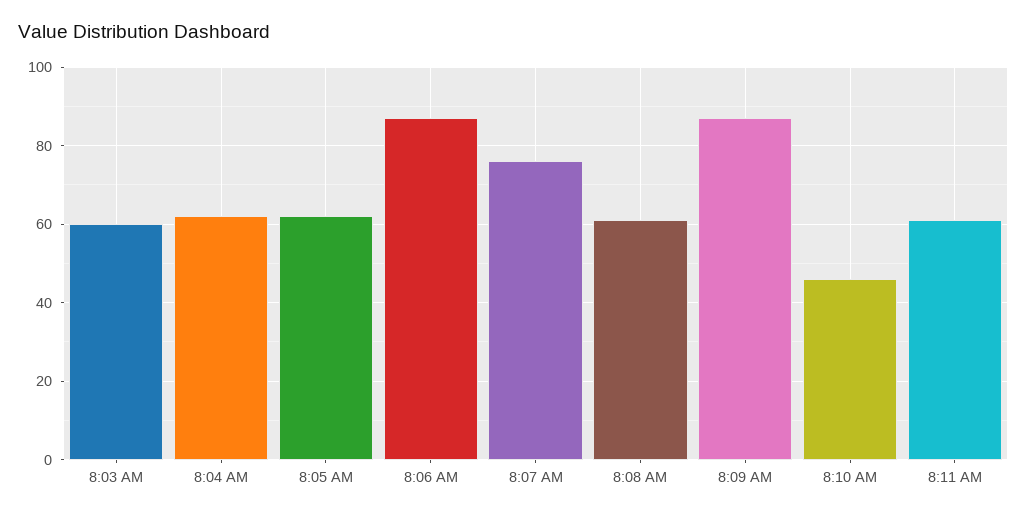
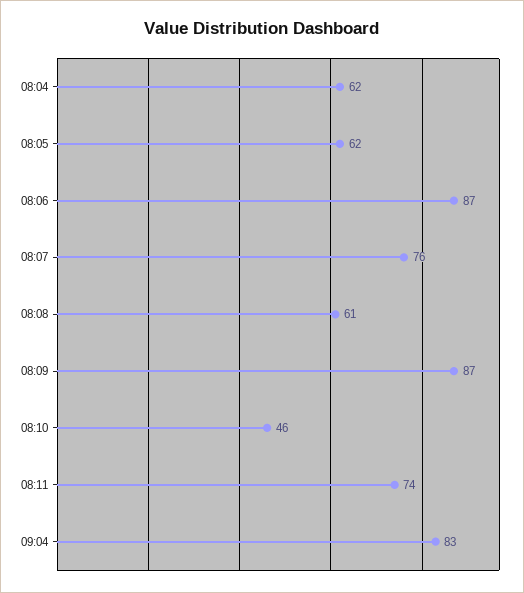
8:03 AM: 60 -> none
8:11 AM: 60 -> 74
09:04: none -> 83

